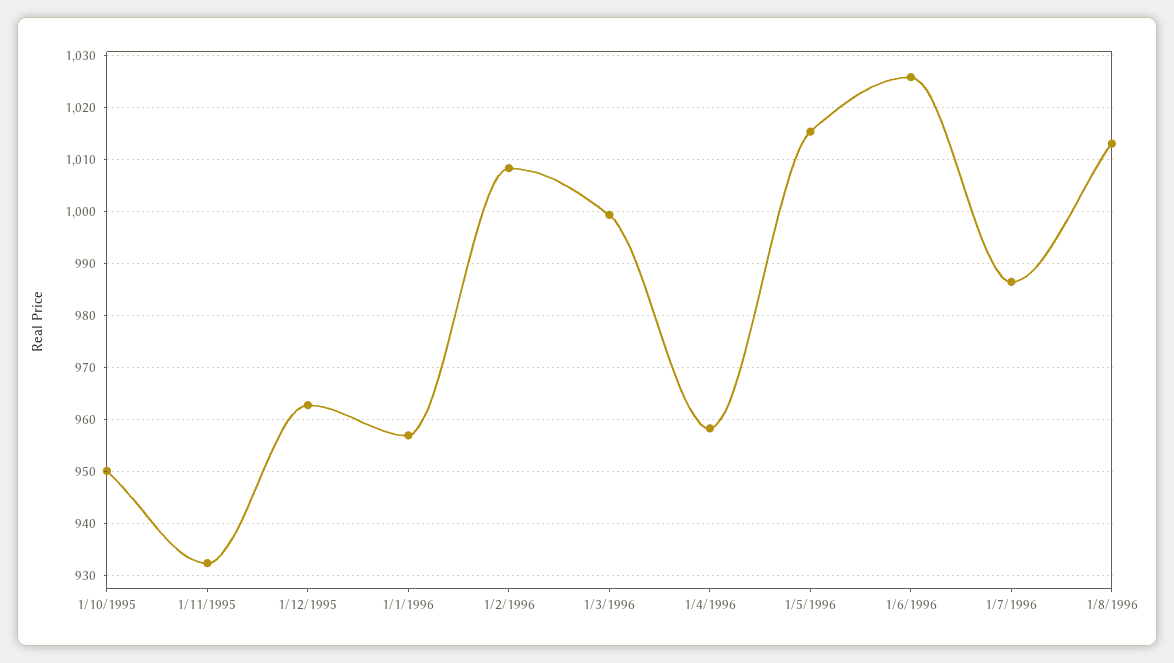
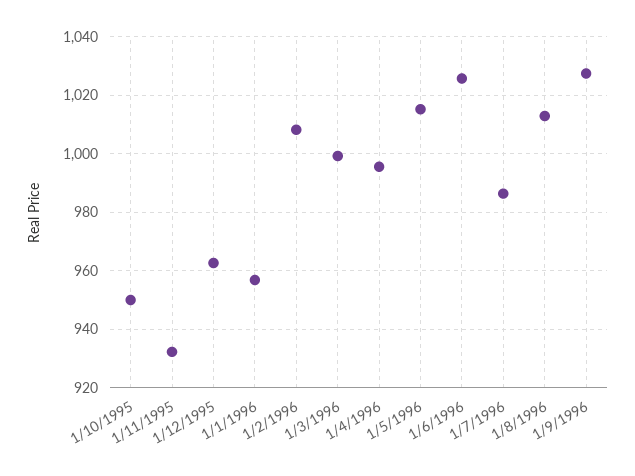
1/4/1996: 958 -> 995
1/9/1996: none -> 1027.5

